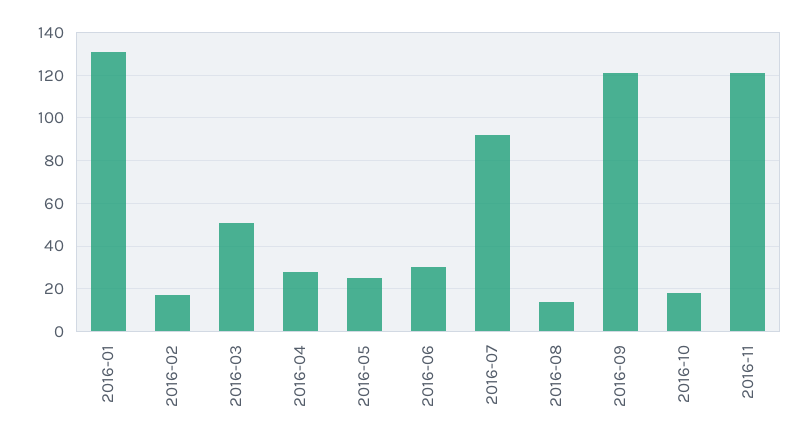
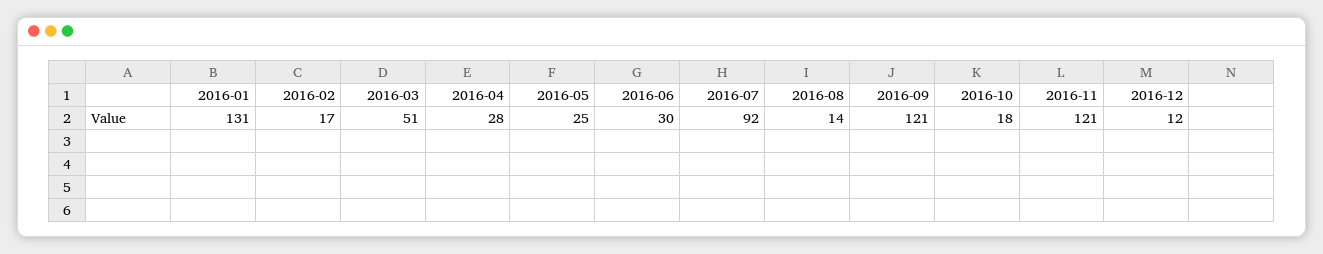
2016-12: none -> 12

